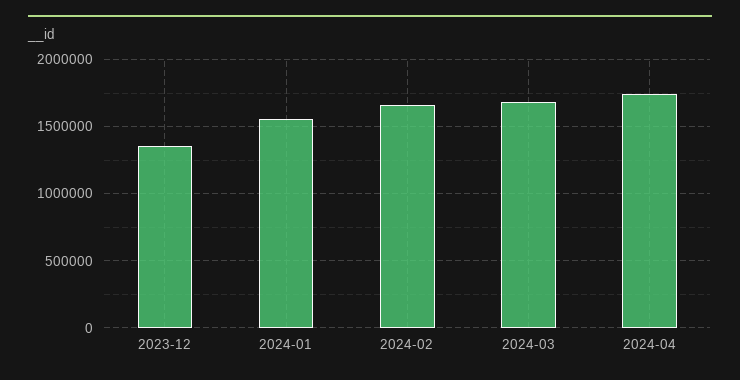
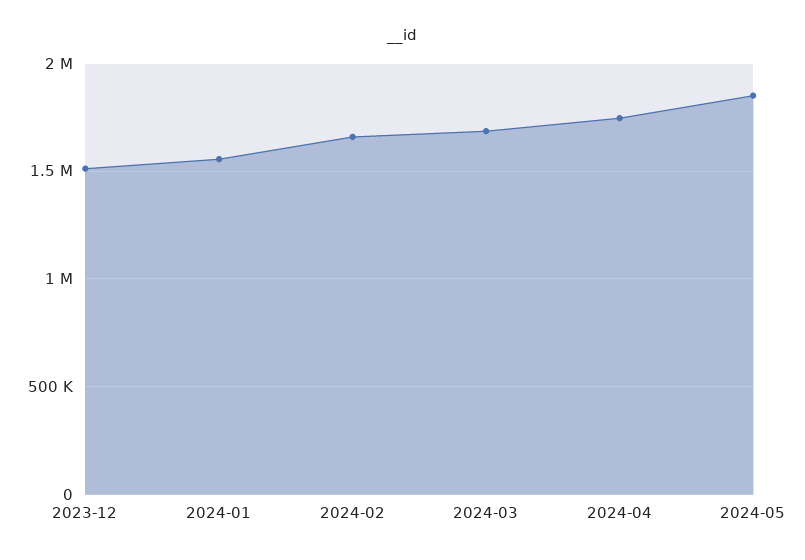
2023-12: 1350000 -> 1500000
2024-05: none -> 1850000

